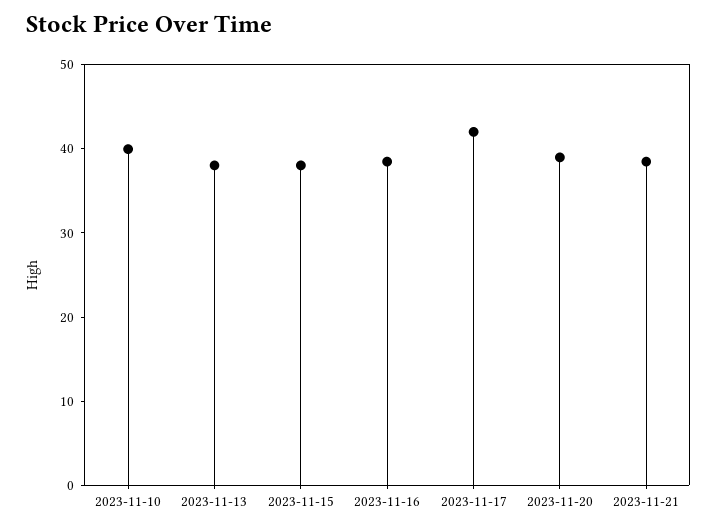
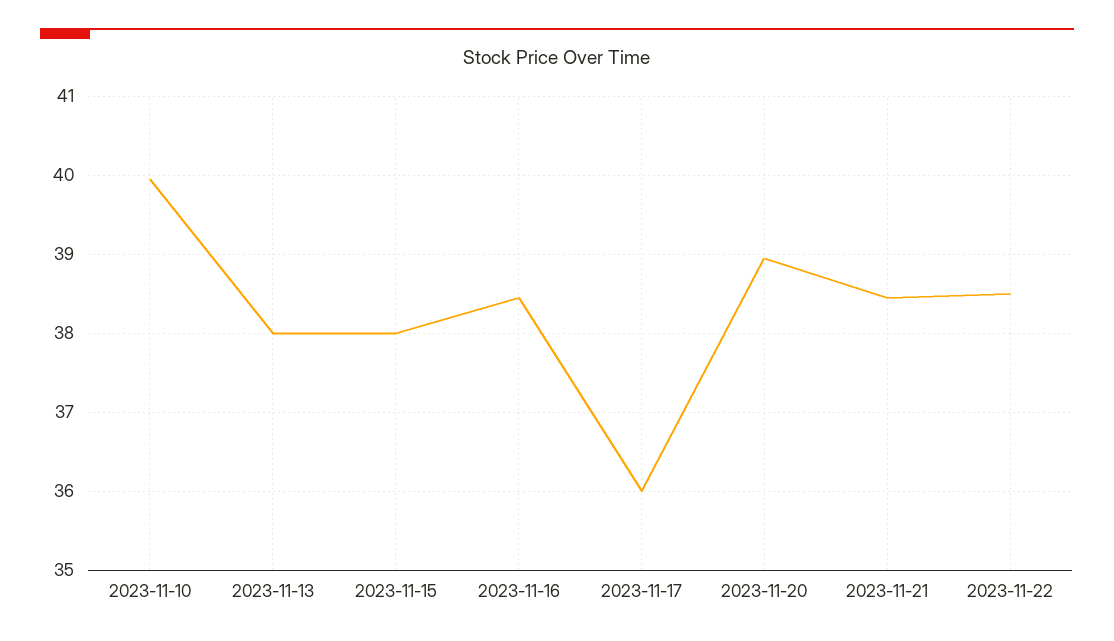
2023-11-17: 42 -> 36
2023-11-22: none -> 38.5

